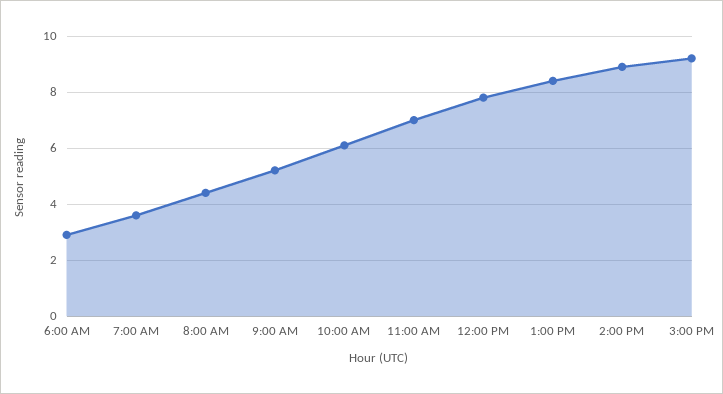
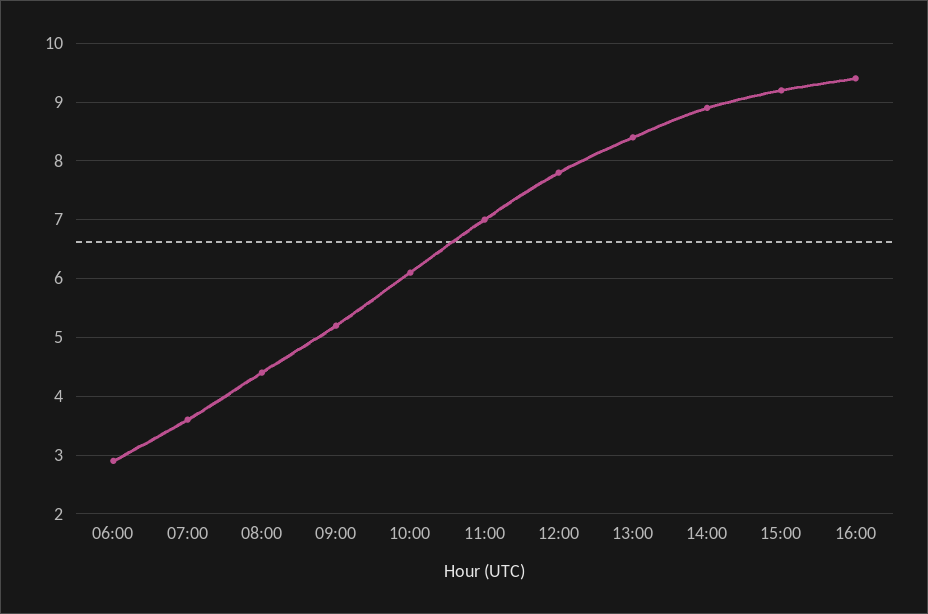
16:00: none -> 9.5

